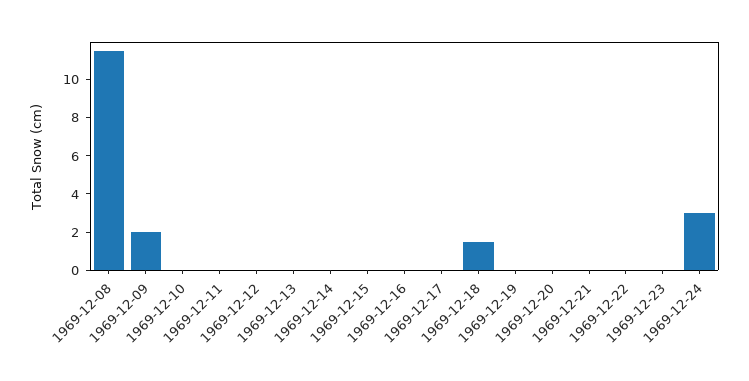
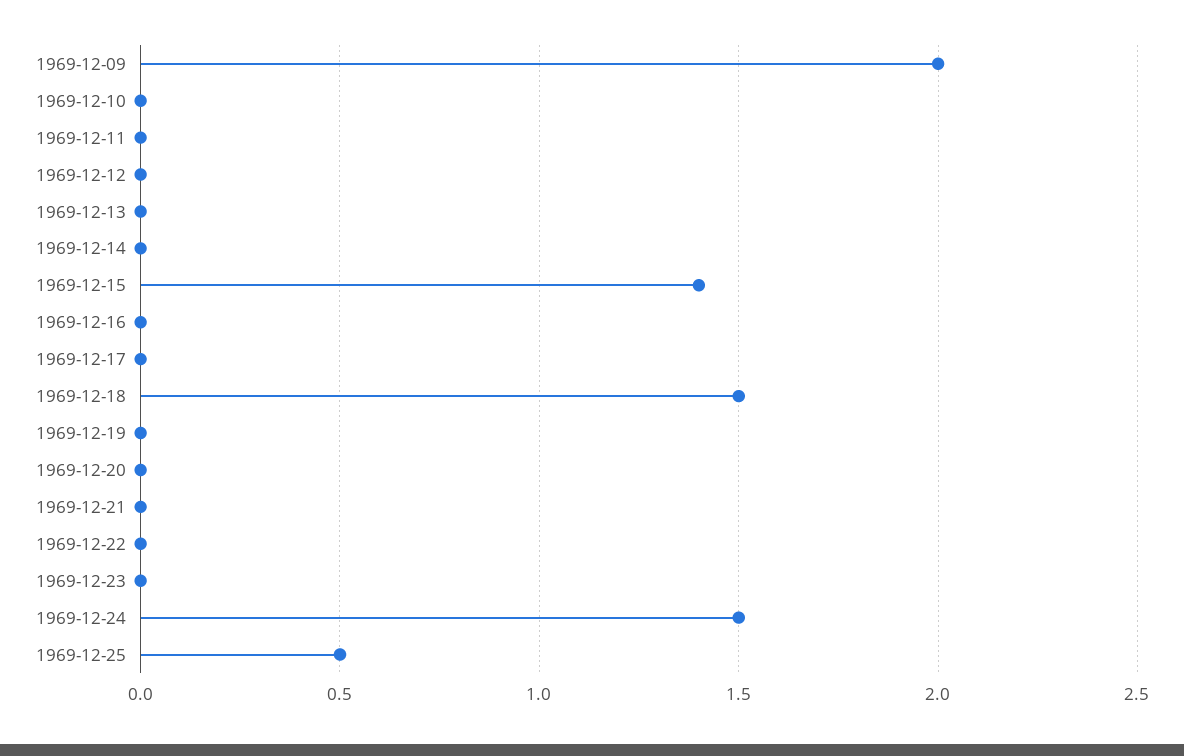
1969-12-08: 11.5 -> none
1969-12-15: 0 -> 1.4
1969-12-24: 3 -> 1.5
1969-12-25: none -> 0.5

